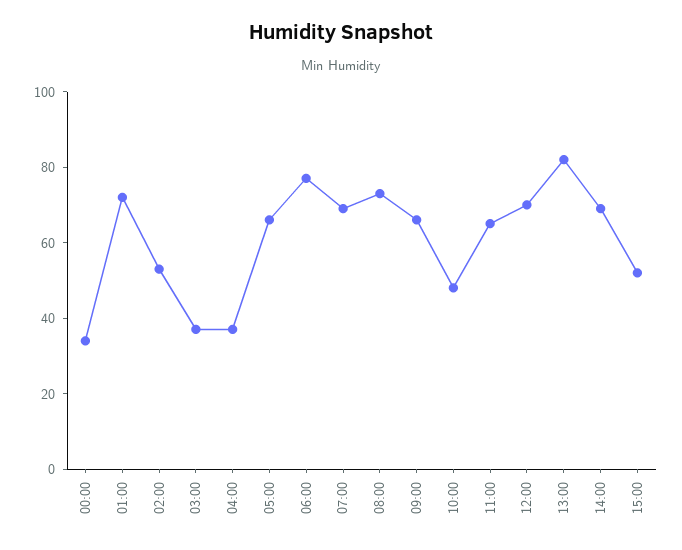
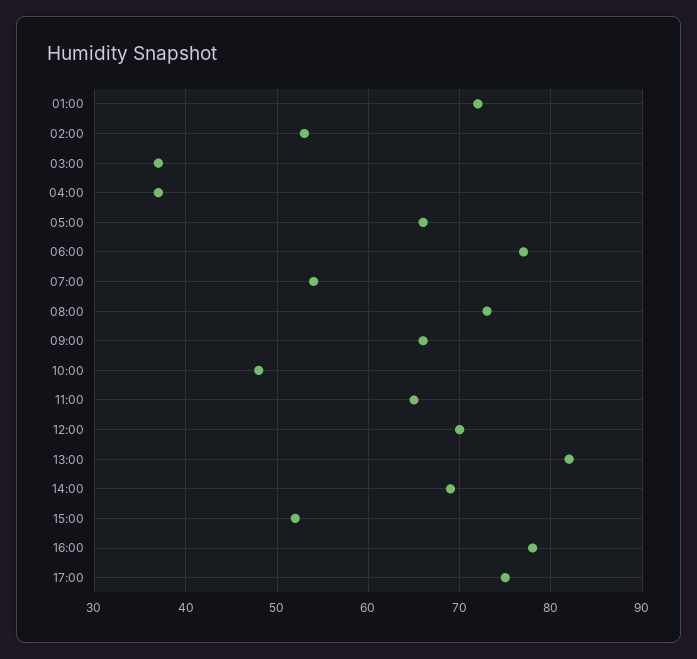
00:00: 35 -> none
07:00: 70 -> 54
16:00: none -> 78
17:00: none -> 75

